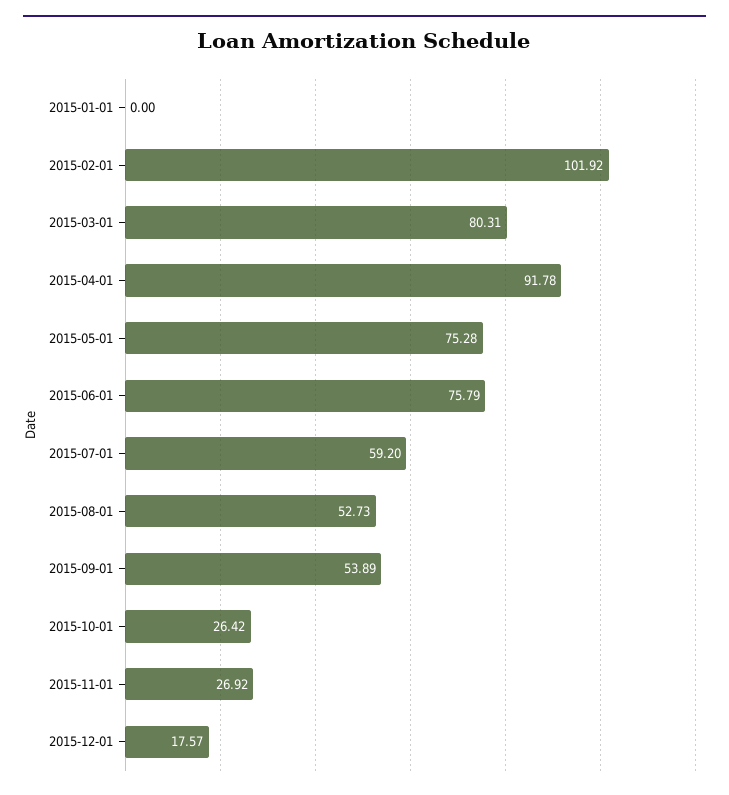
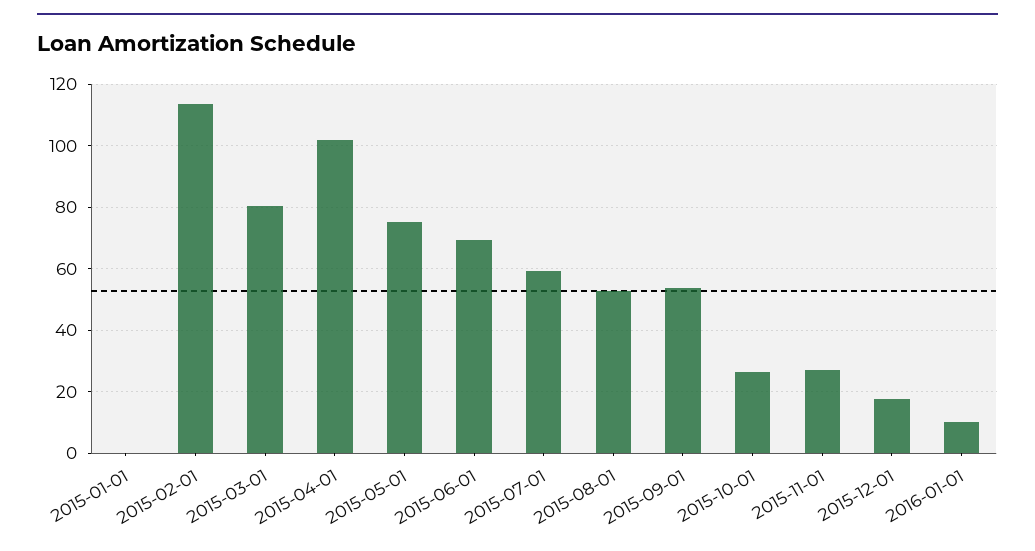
2015-02-01: 101.92 -> 114
2015-04-01: 91.78 -> 102
2015-06-01: 75.79 -> 70
2016-01-01: none -> 10

